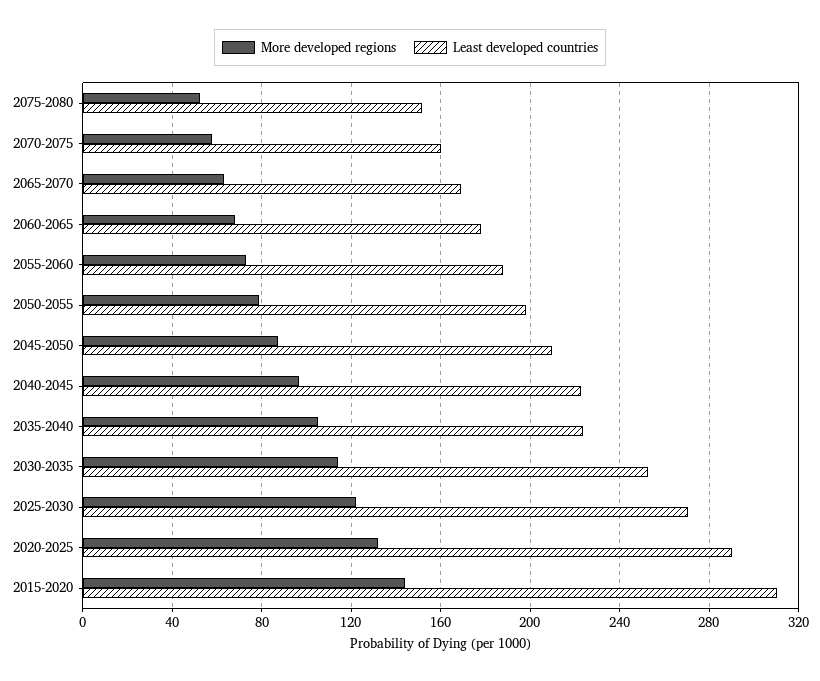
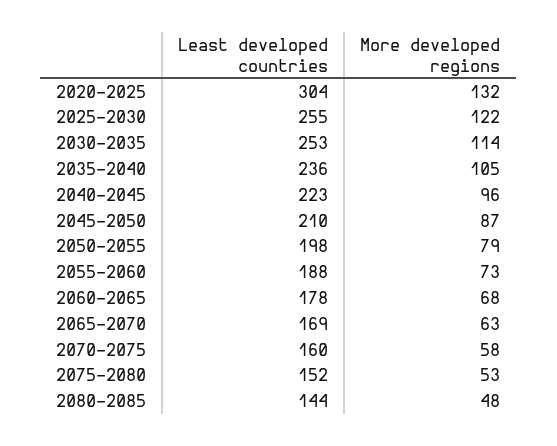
Least developed countries, 2035-2040: 225 -> 236
Least developed countries, 2025-2030: 270 -> 255
Least developed countries, 2020-2025: 290 -> 304
More developed regions, 2015-2020: 145 -> none
Least developed countries, 2015-2020: 310 -> none
Least developed countries, 2080-2085: none -> 144
More developed regions, 2080-2085: none -> 48

